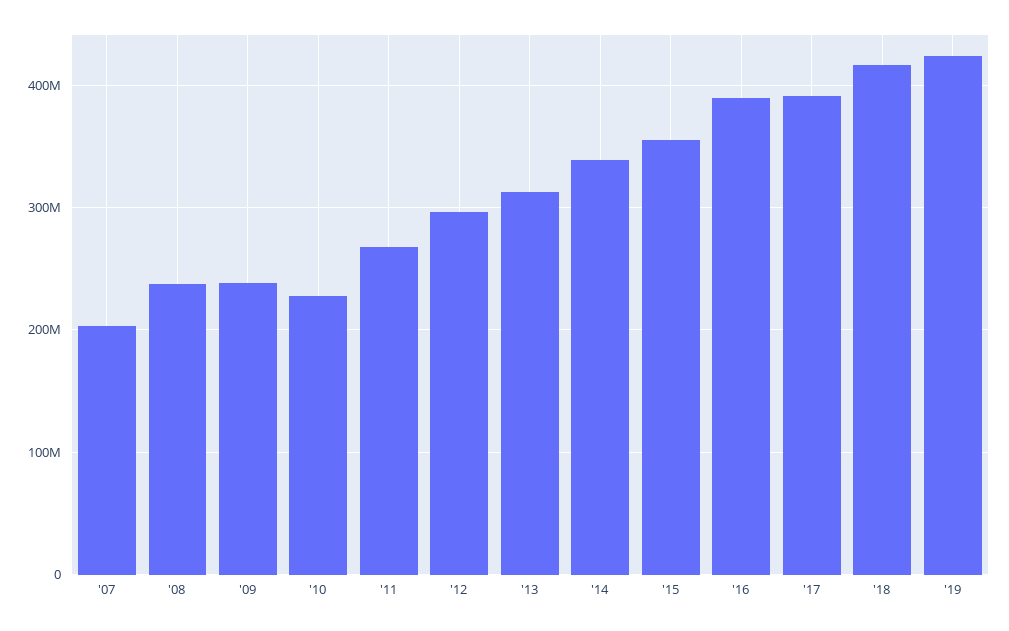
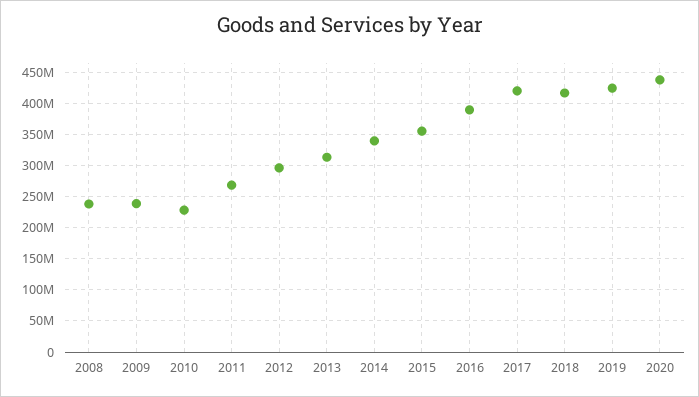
'07: 200000000 -> none
'17: 390000000 -> 420000000
2020: none -> 440000000

